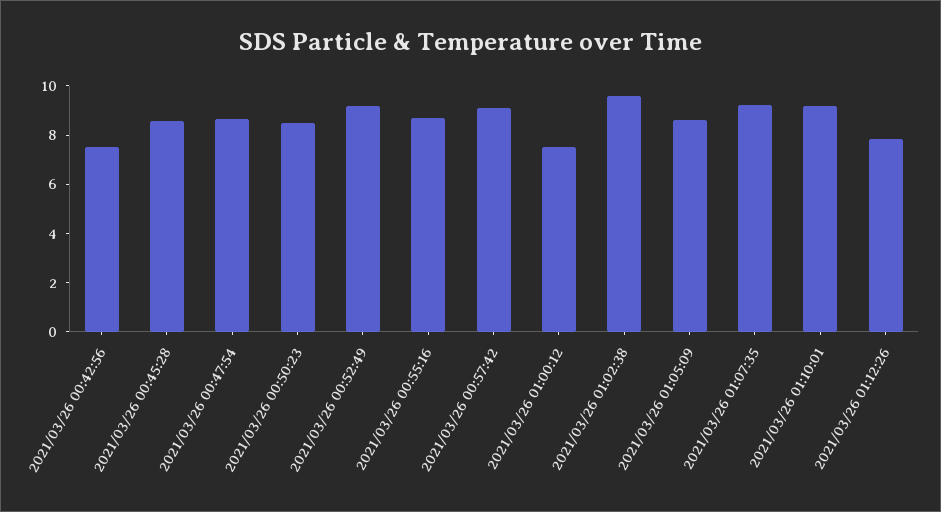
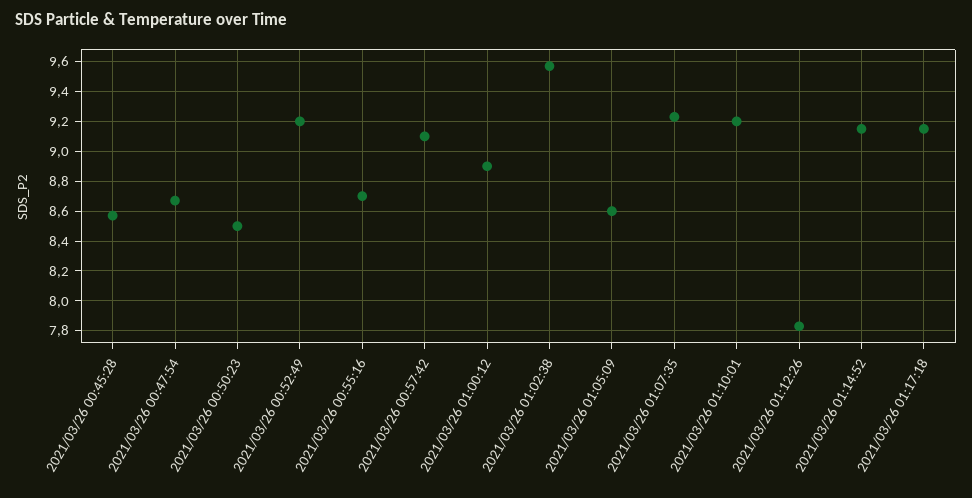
2021/03/26 00:42:56: 7.5 -> none
2021/03/26 01:00:12: 7.5 -> 8.9
2021/03/26 01:14:52: none -> 9.15
2021/03/26 01:17:18: none -> 9.15

